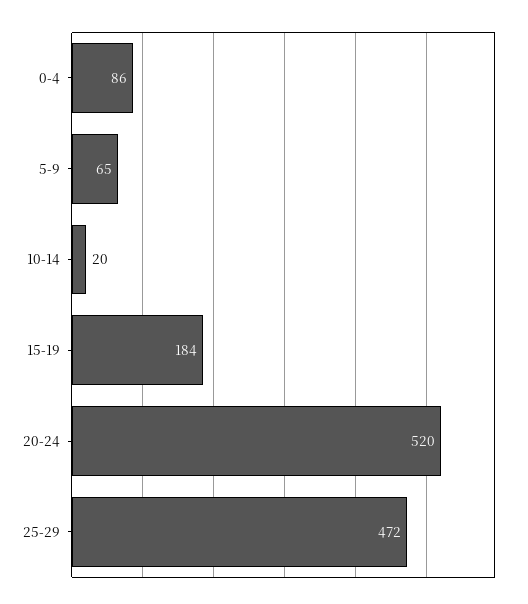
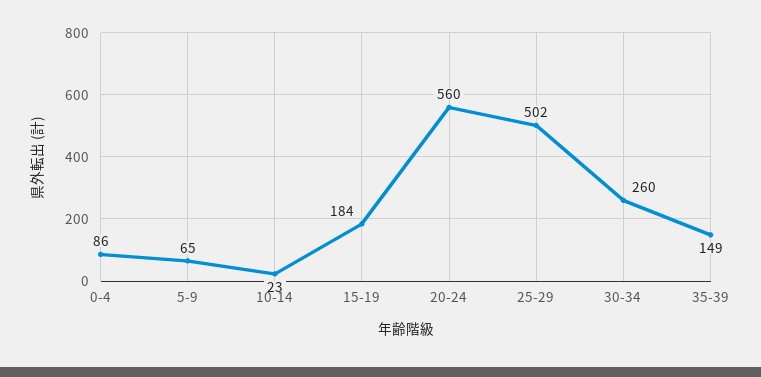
10-14: 20 -> 23
20-24: 520 -> 560
25-29: 472 -> 502
30-34: none -> 260
35-39: none -> 149

